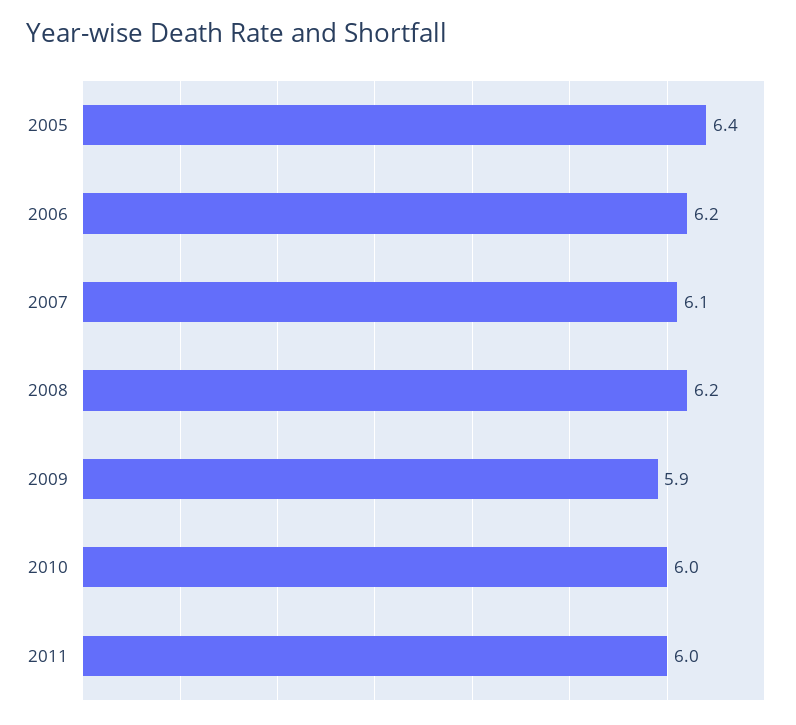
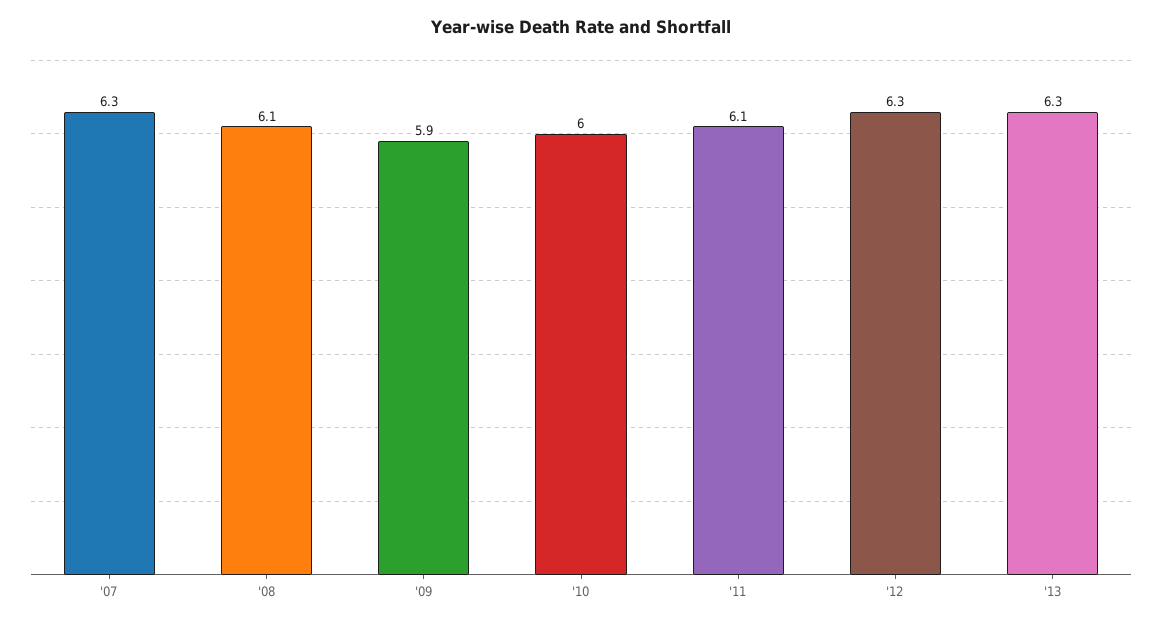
2005: 6.4 -> none
2006: 6.2 -> none
2007: 6.1 -> 6.3
2008: 6.2 -> 6.1
2011: 6 -> 6.1
'12: none -> 6.3
'13: none -> 6.3

